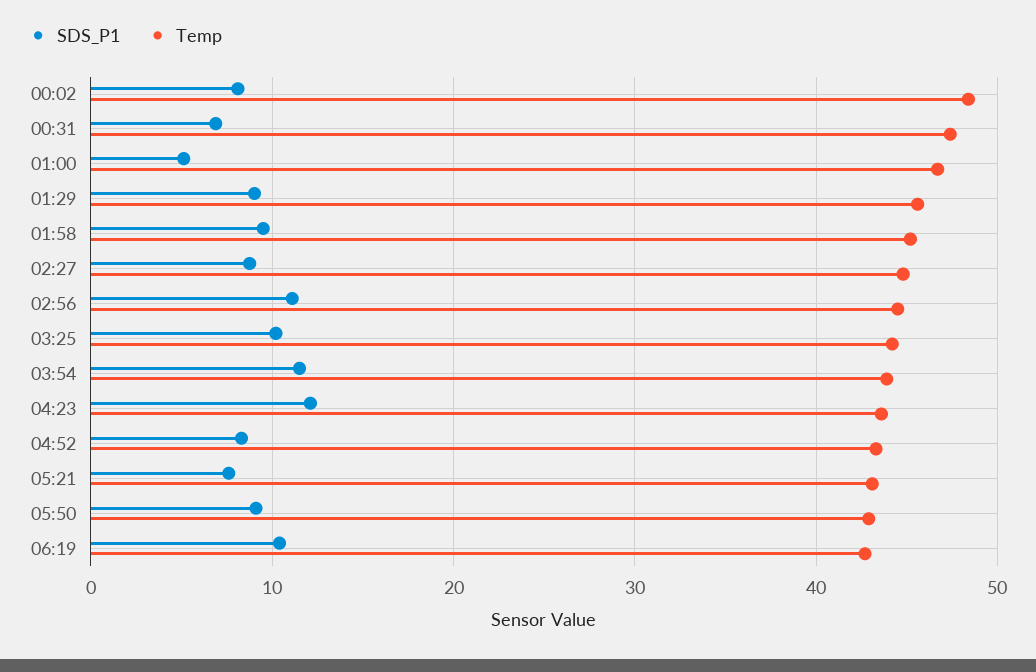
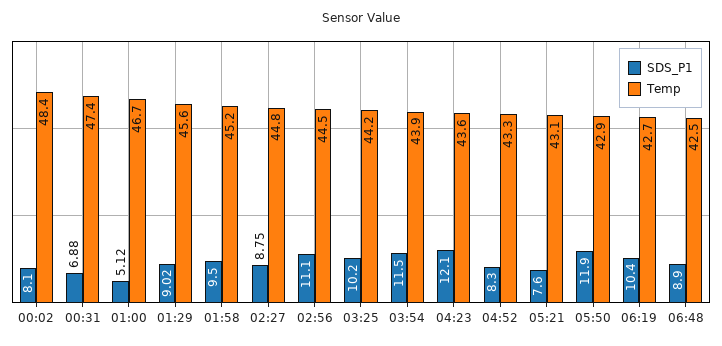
SDS_P1, 05:50: 9 -> 11.9
SDS_P1, 06:48: none -> 8.9
Temp, 06:48: none -> 42.5

